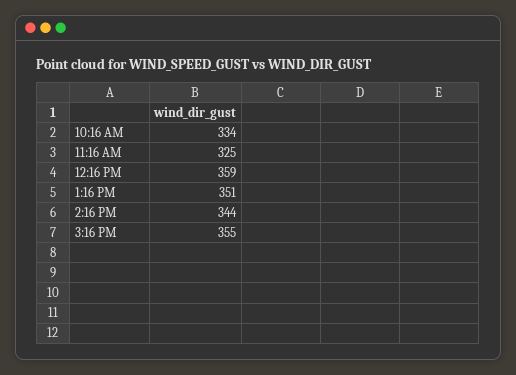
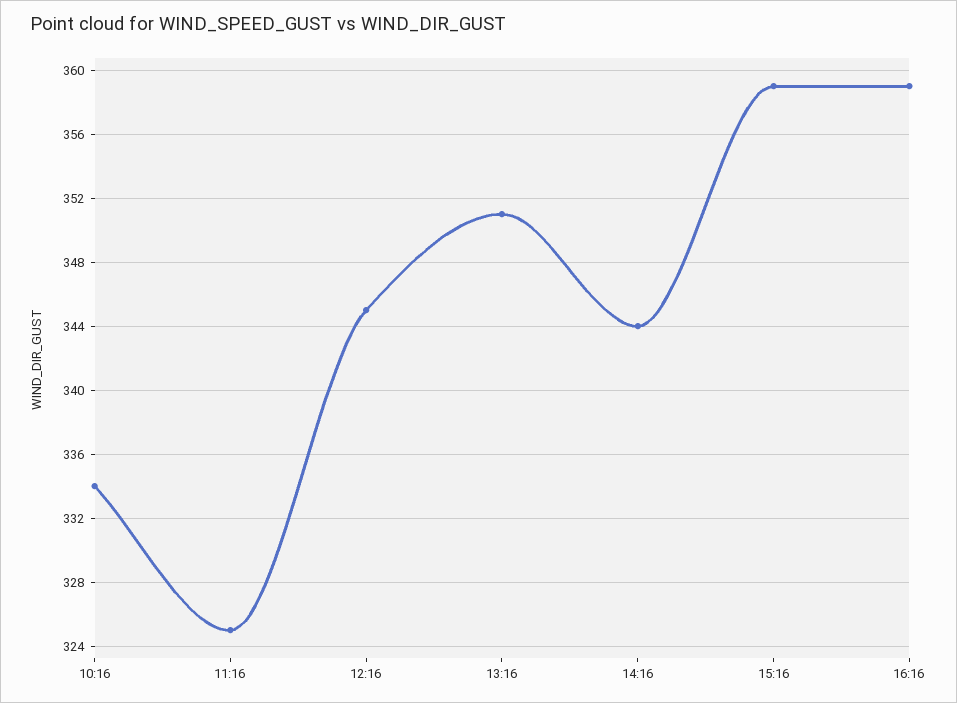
12:16 PM: 359 -> 345
3:16 PM: 355 -> 359
16:16: none -> 359

